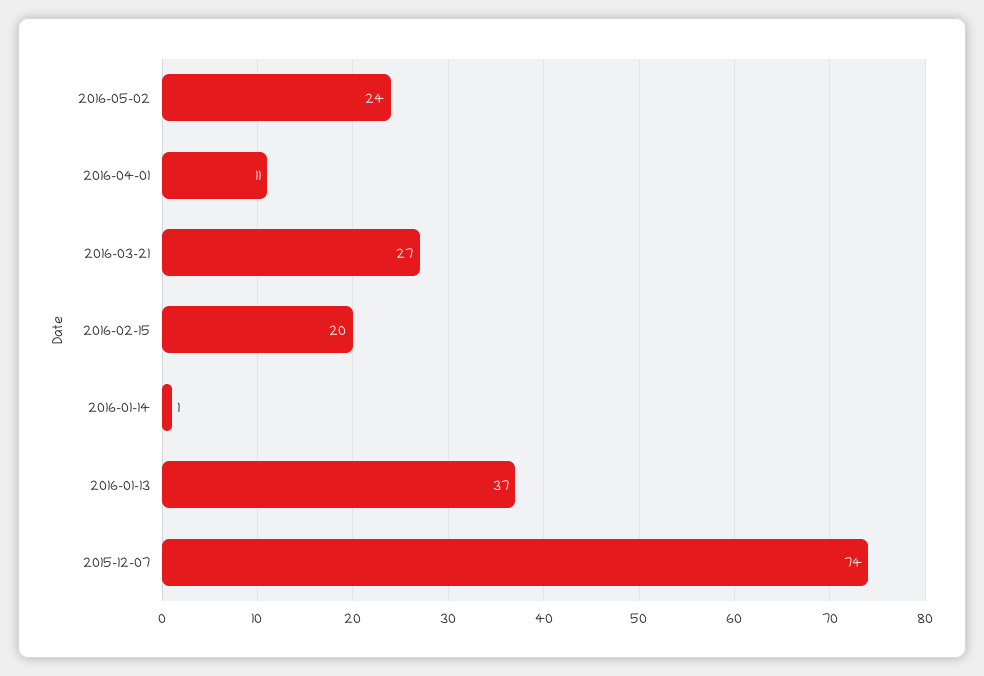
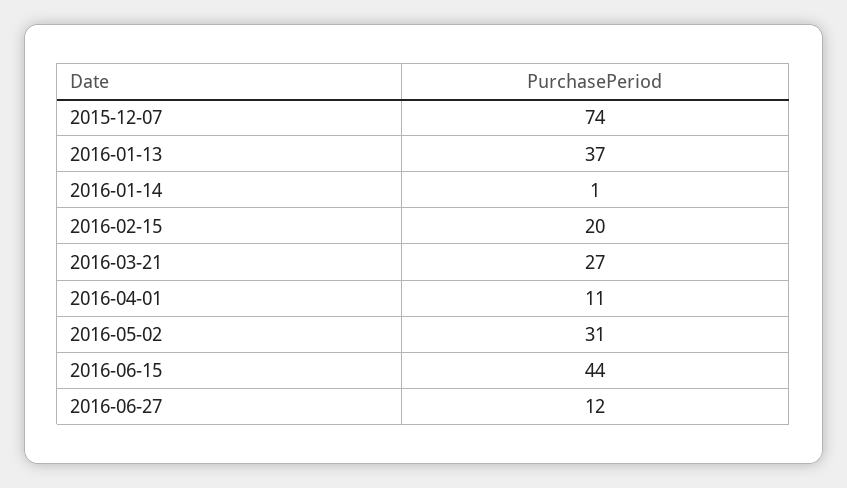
2016-05-02: 24 -> 31
2016-06-15: none -> 44
2016-06-27: none -> 12

